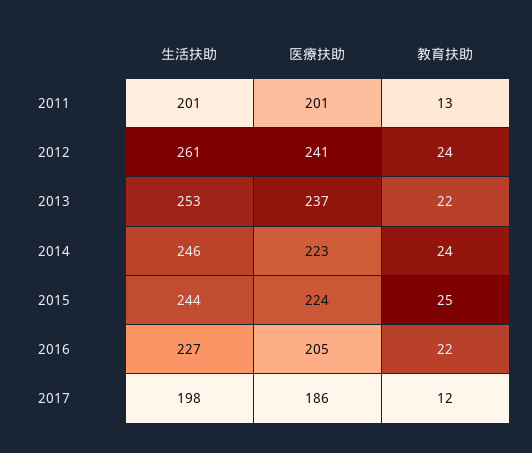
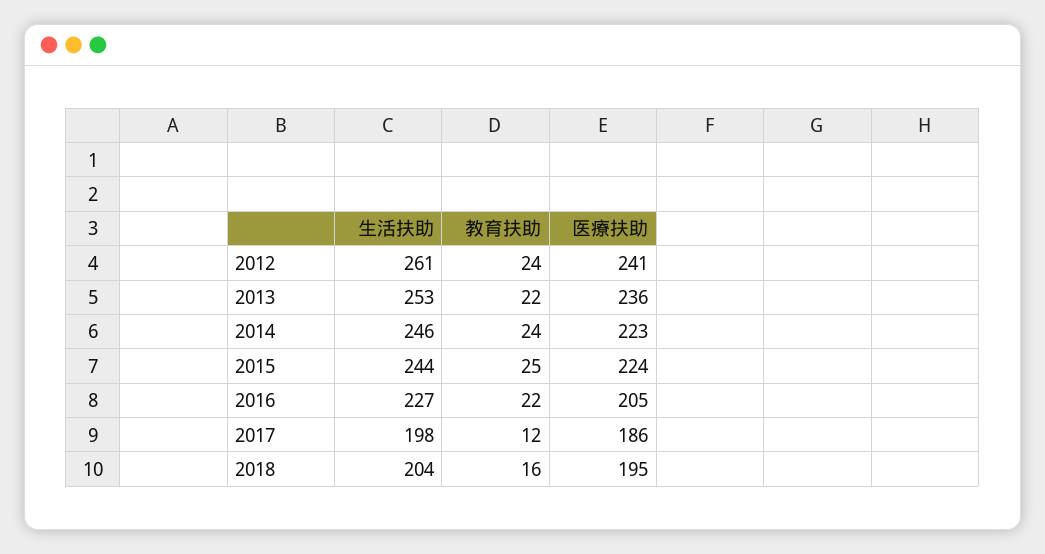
生活扶助, 2011: 201 -> none
医療扶助, 2011: 201 -> none
教育扶助, 2011: 13 -> none
医療扶助, 2013: 237 -> 236
生活扶助, 2018: none -> 204
教育扶助, 2018: none -> 16
医療扶助, 2018: none -> 195

